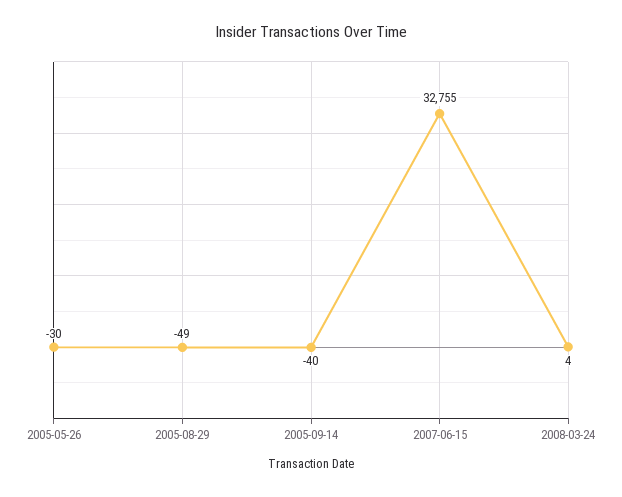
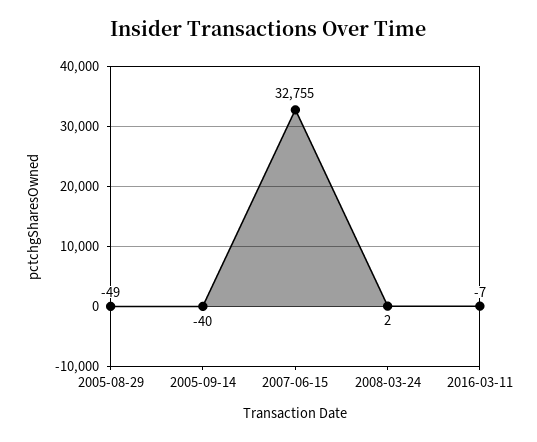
2005-05-26: -30 -> none
2008-03-24: 4 -> 2
2016-03-11: none -> -7

